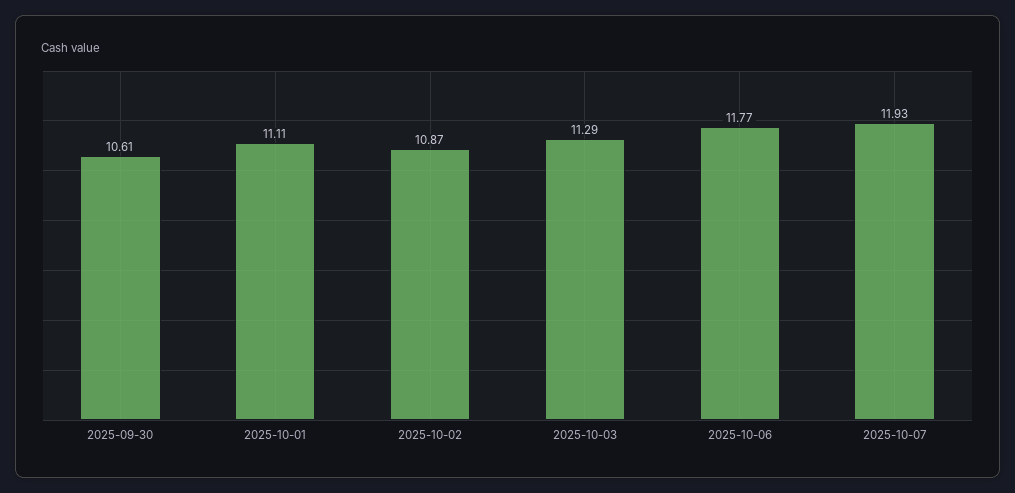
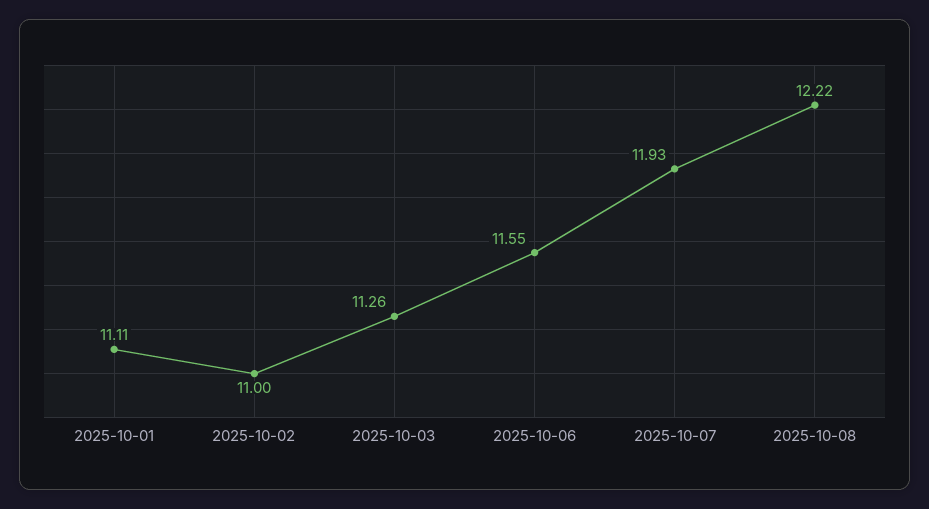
2025-09-30: 10.61 -> none
2025-10-02: 10.87 -> 11
2025-10-03: 11.29 -> 11.26
2025-10-06: 11.77 -> 11.55
2025-10-08: none -> 12.22

